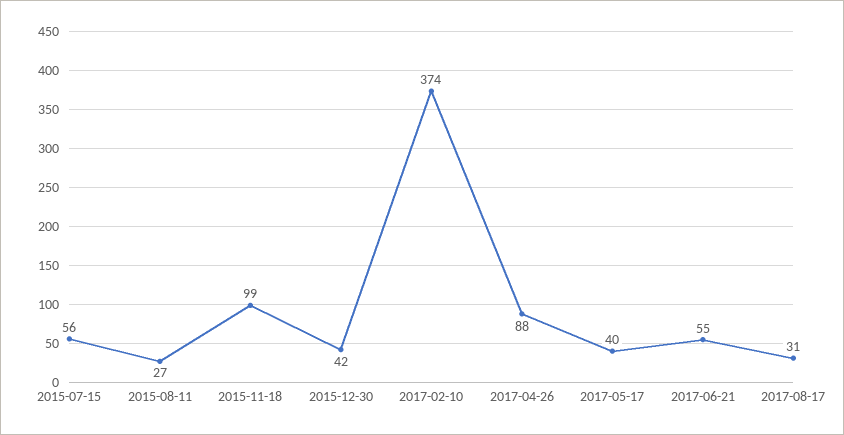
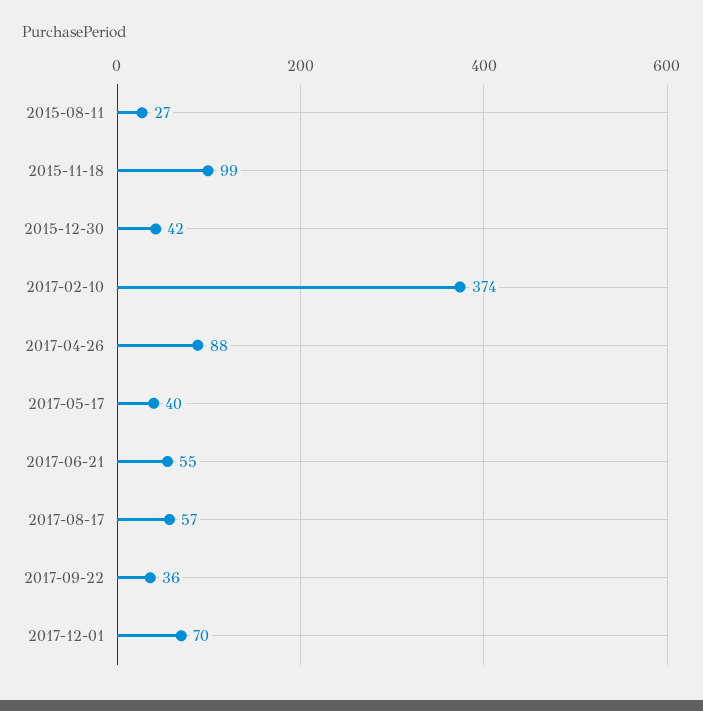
2015-07-15: 56 -> none
2017-08-17: 31 -> 57
2017-09-22: none -> 36
2017-12-01: none -> 70

